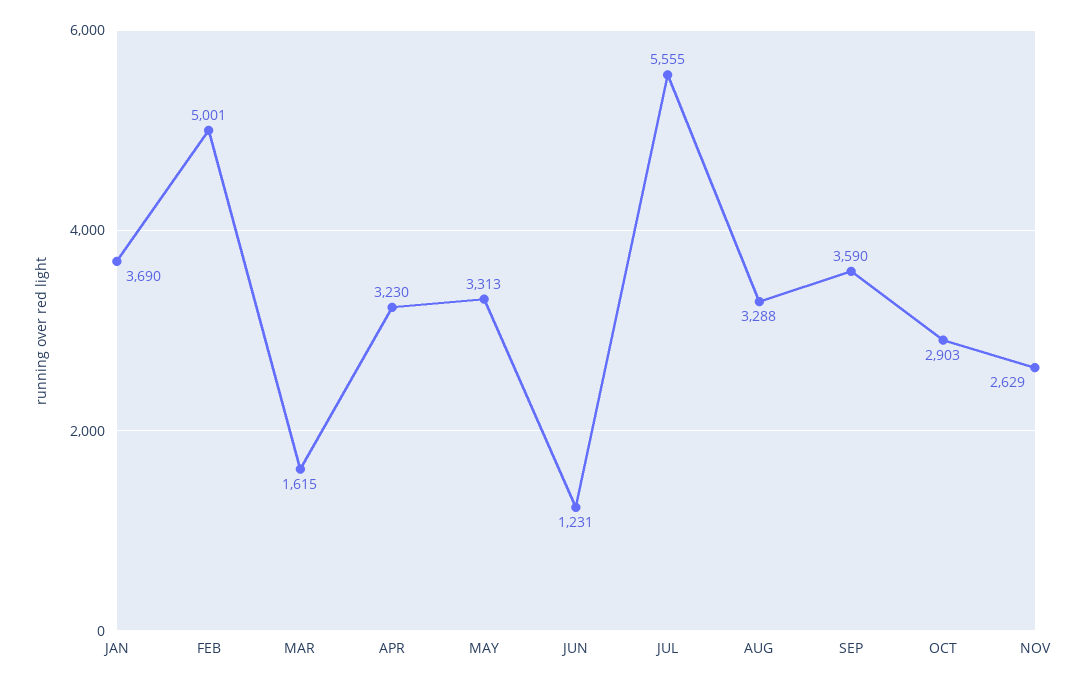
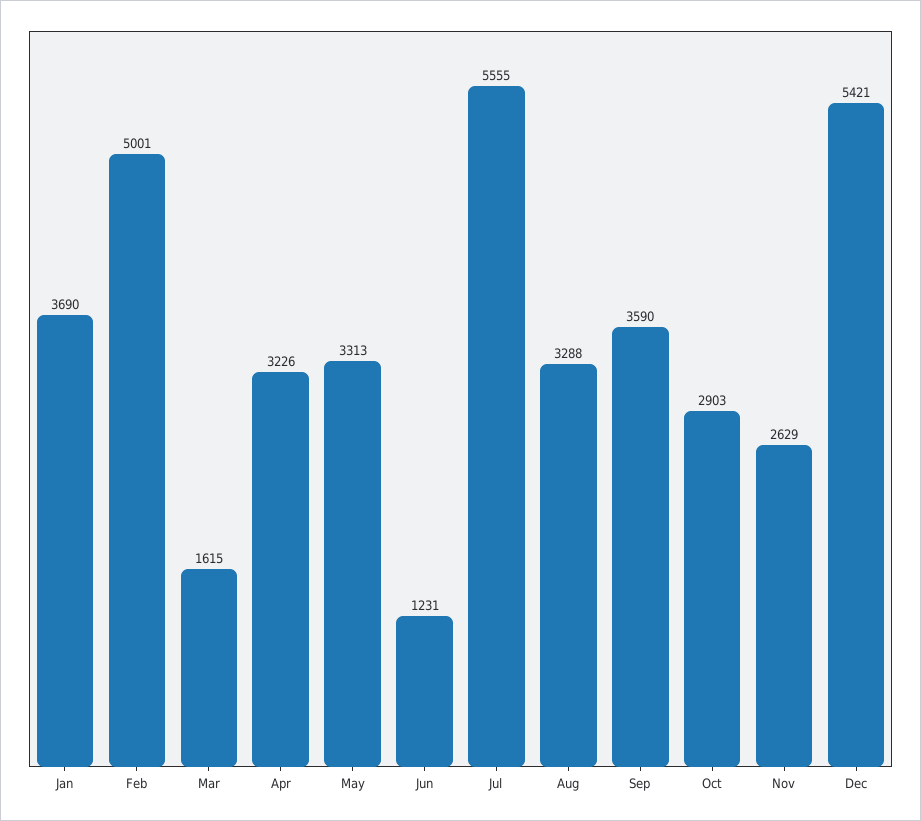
APR: 3230 -> 3226
Dec: none -> 5421

